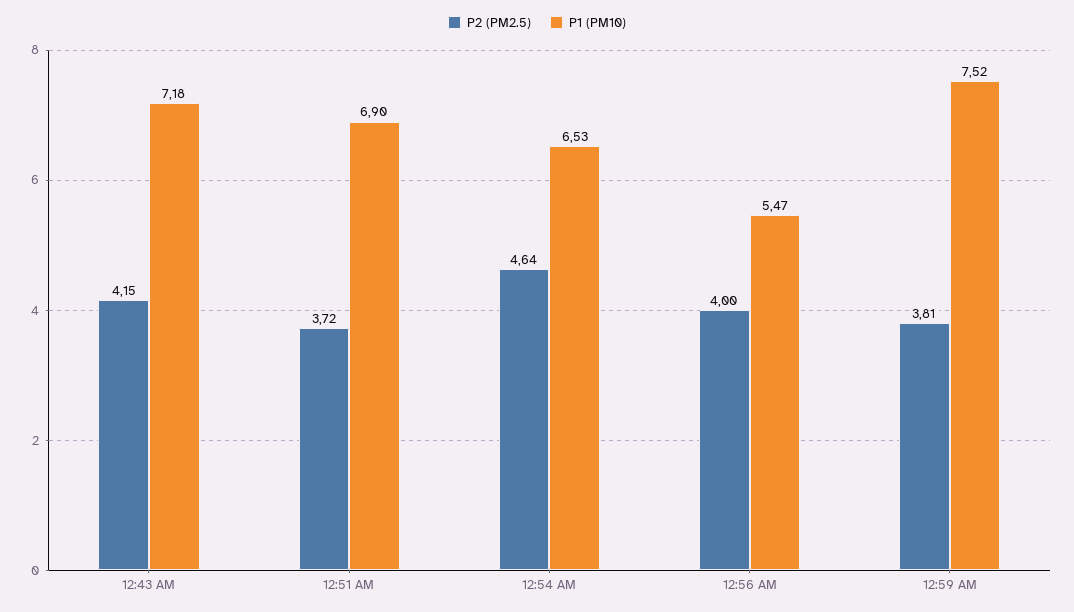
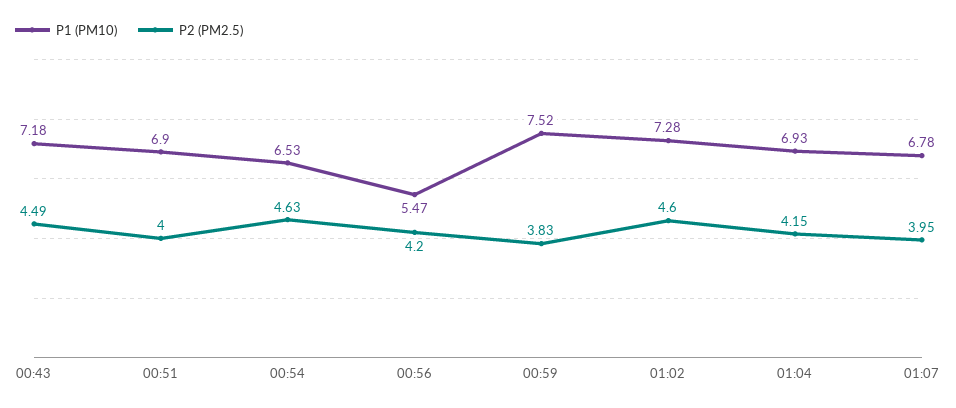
P2 (PM2.5), 12:43 AM: 4.15 -> 4.49
P2 (PM2.5), 12:51 AM: 3.72 -> 4
P2 (PM2.5), 12:54 AM: 4.64 -> 4.63
P2 (PM2.5), 12:56 AM: 4 -> 4.2
P2 (PM2.5), 12:59 AM: 3.81 -> 3.83
P1 (PM10), 01:02: none -> 7.28
P2 (PM2.5), 01:02: none -> 4.6
P1 (PM10), 01:04: none -> 6.93
P2 (PM2.5), 01:04: none -> 4.15
P1 (PM10), 01:07: none -> 6.78
P2 (PM2.5), 01:07: none -> 3.95

